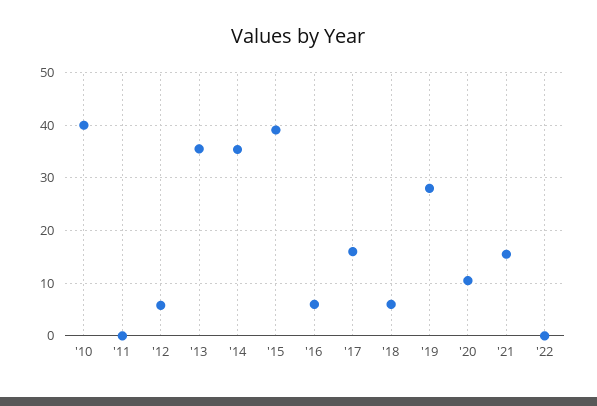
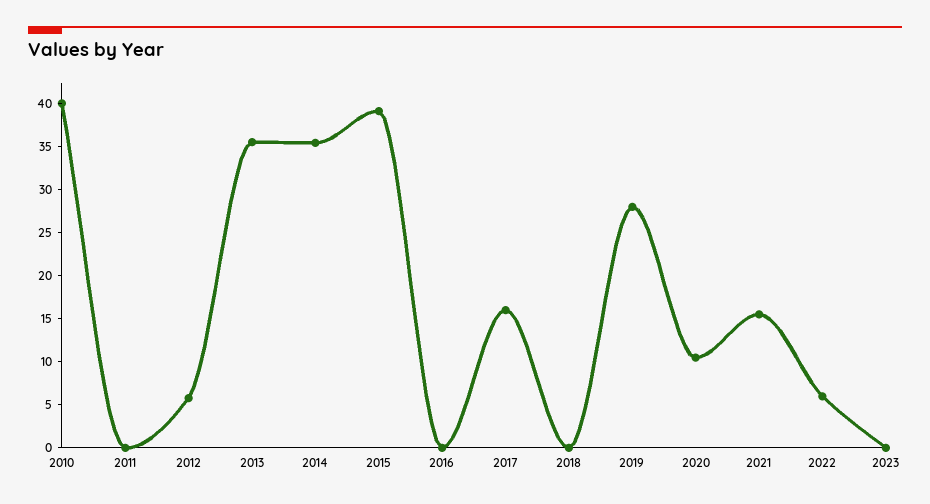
'16: 6 -> 0
'18: 6 -> 0
'22: 0 -> 6
2023: none -> 0

